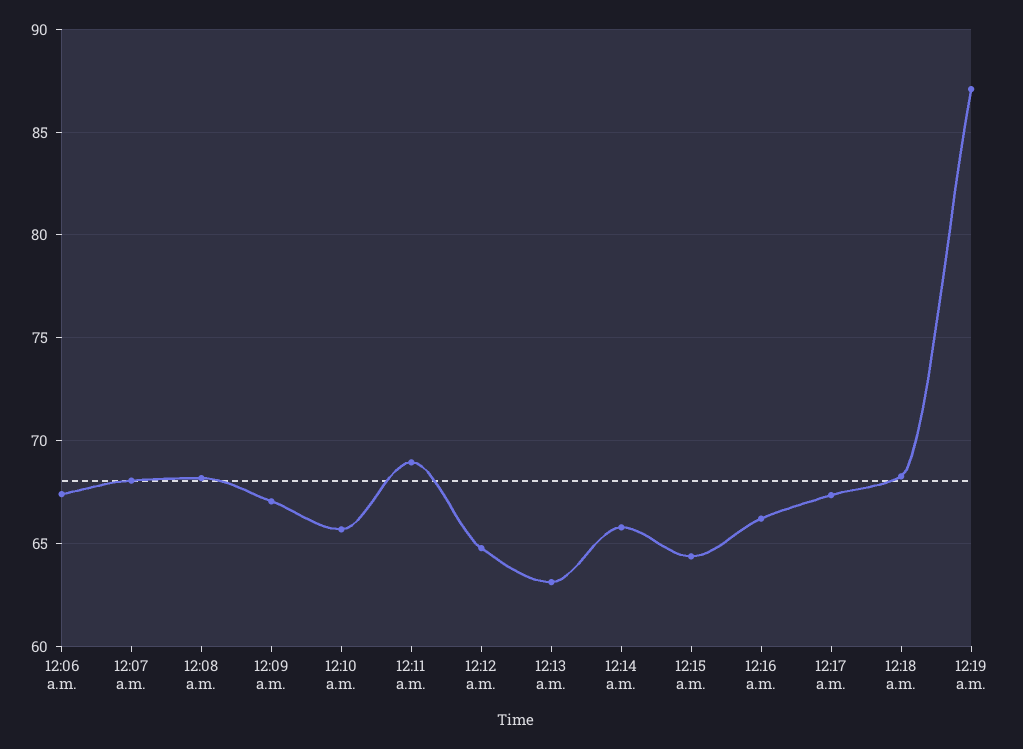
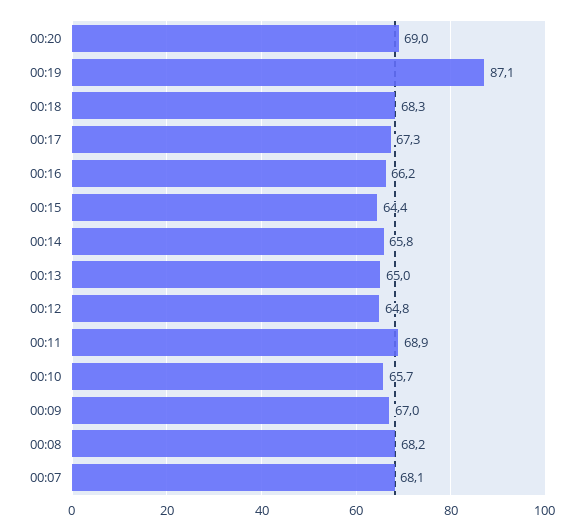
12:06 a.m.: 67.5 -> none
12:13 a.m.: 63 -> 65
00:20: none -> 69

